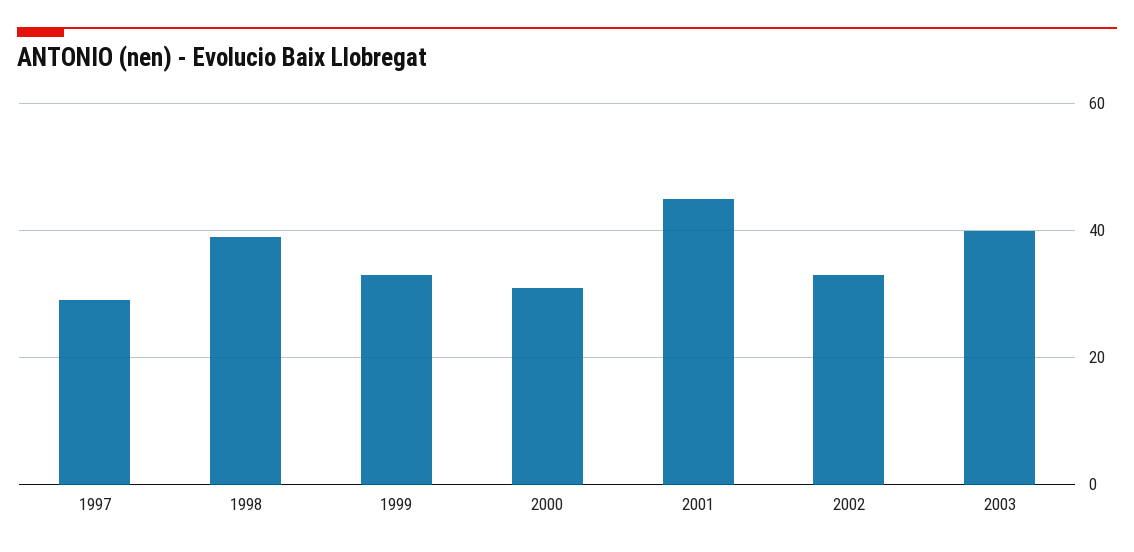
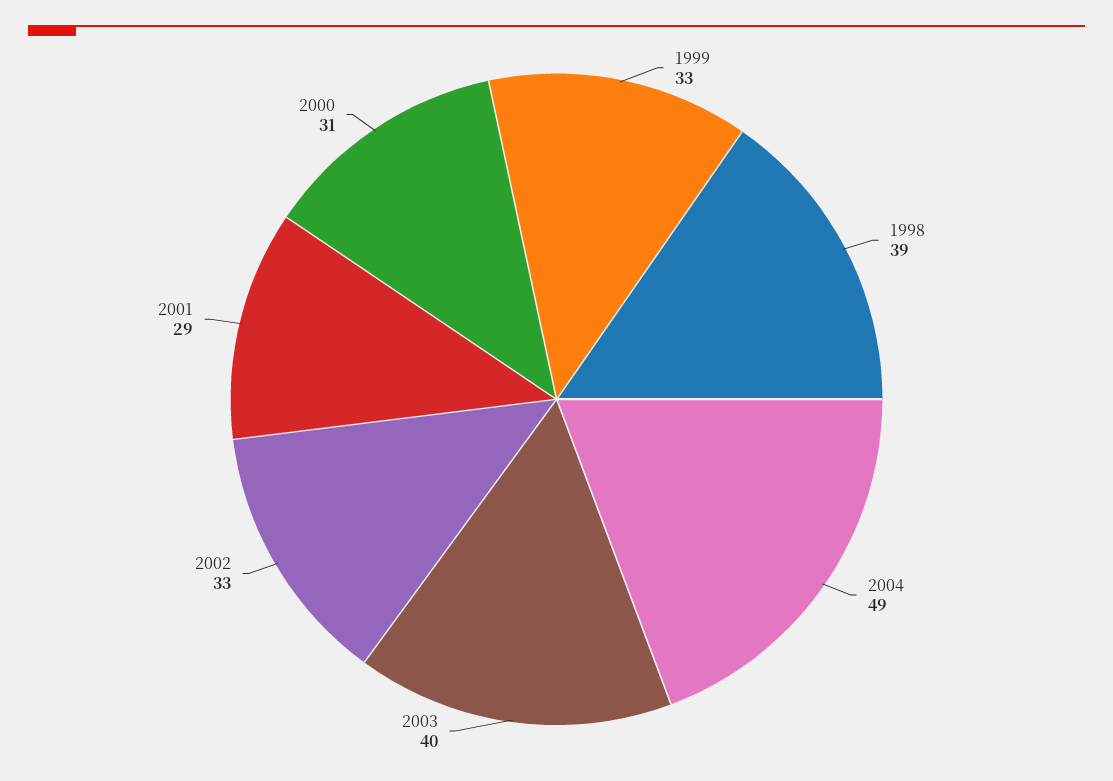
1997: 30 -> none
2001: 45 -> 29
2004: none -> 49

